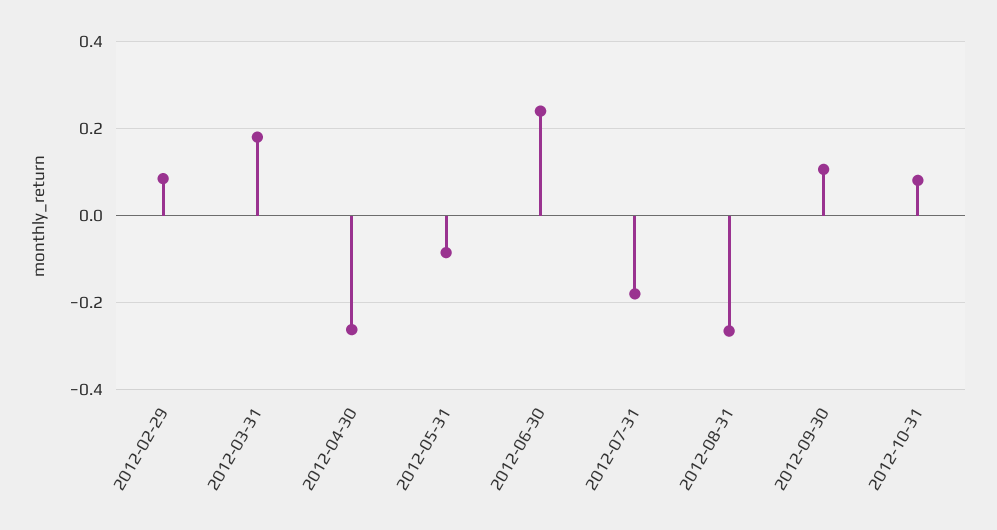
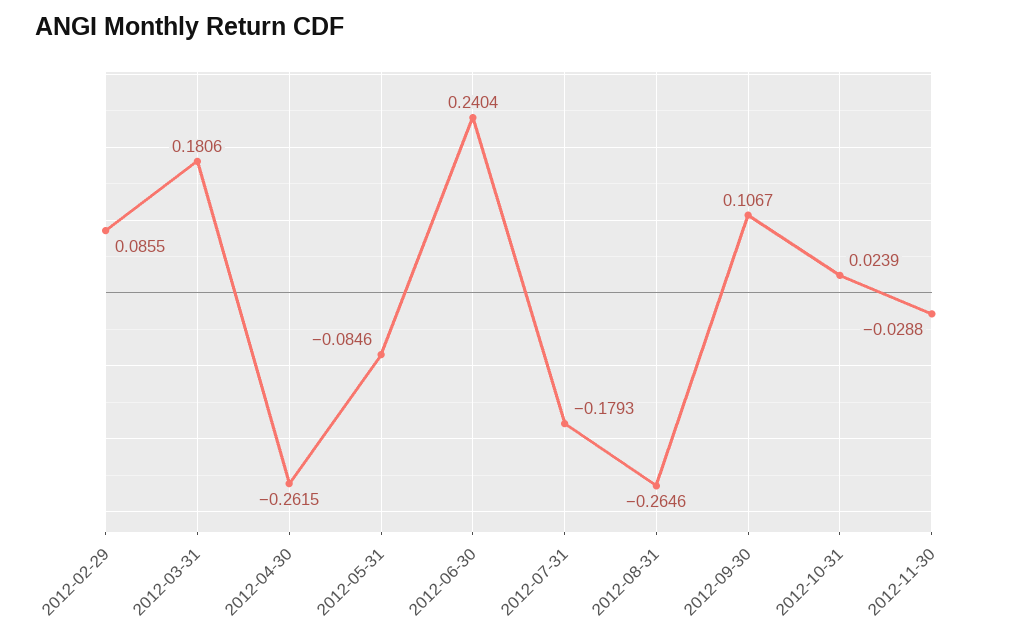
2012-10-31: 0.08 -> 0.0239
2012-11-30: none -> -0.0288

